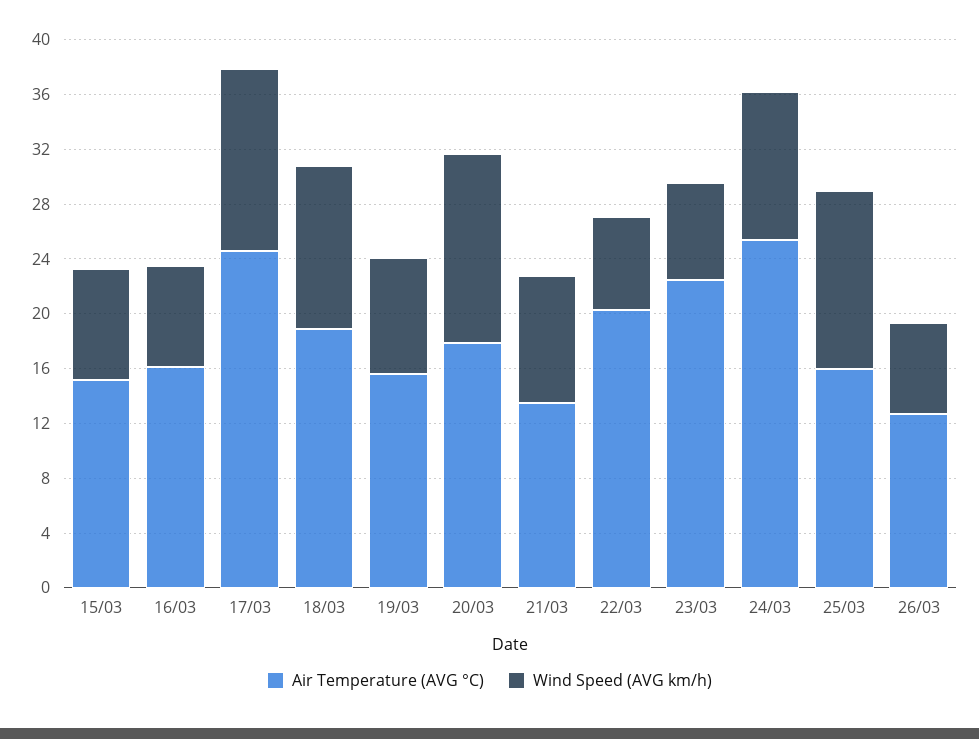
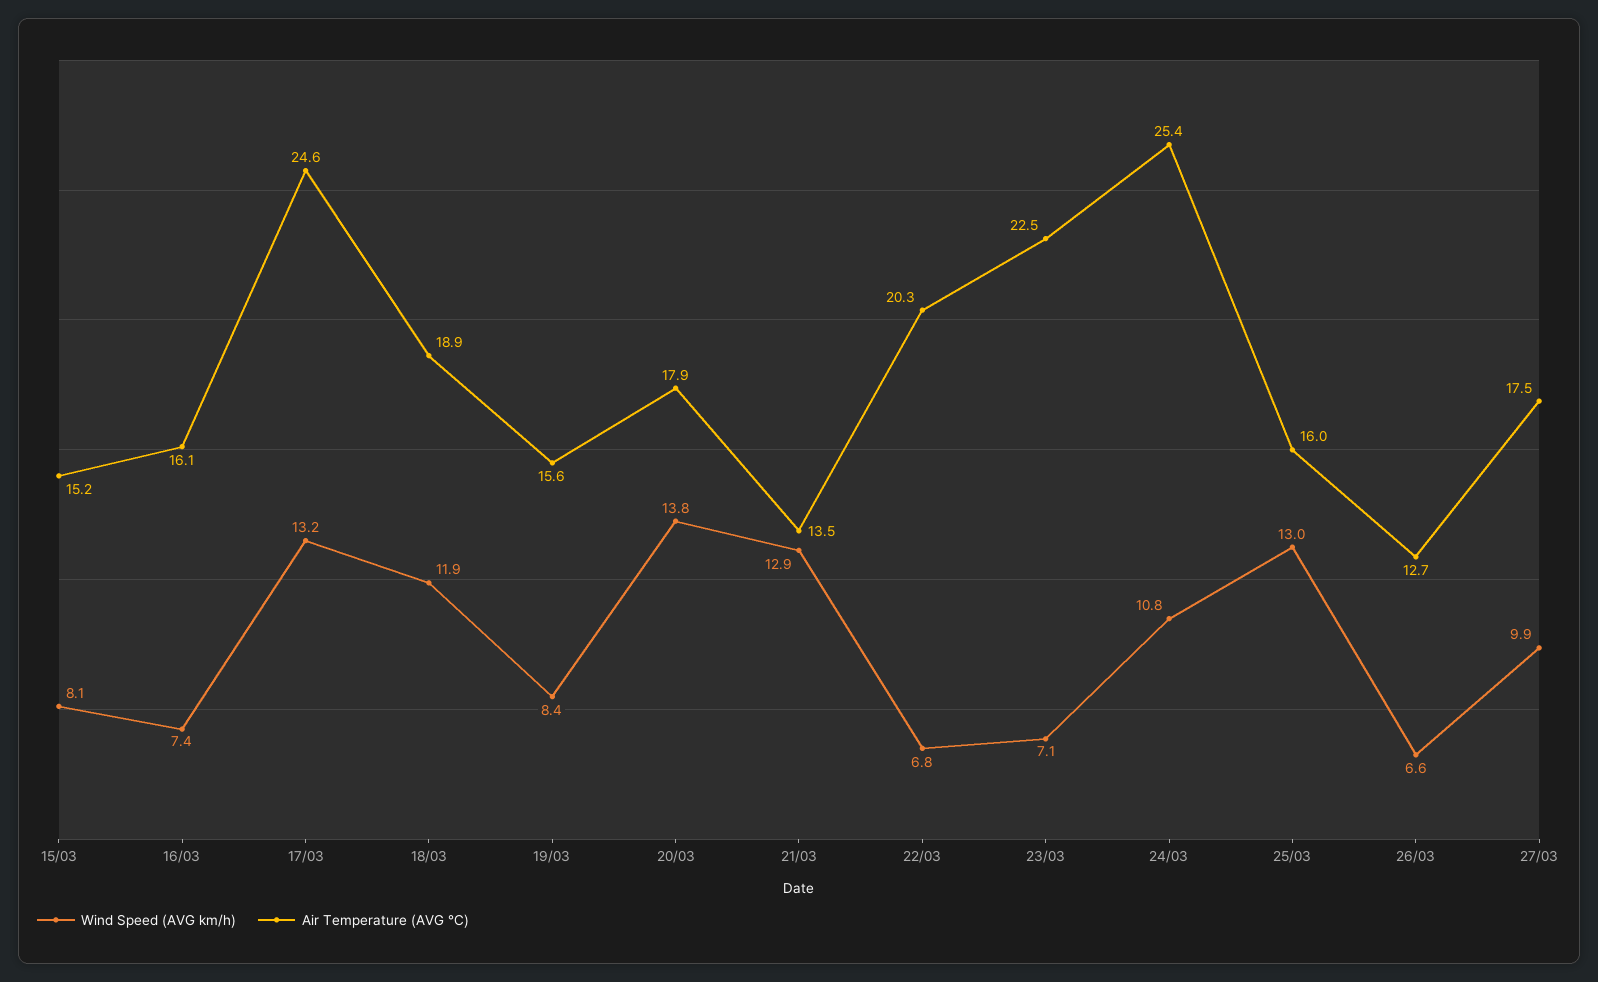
Wind Speed (AVG km/h), 21/03: 9 -> 12.9
Wind Speed (AVG km/h), 27/03: none -> 9.9
Air Temperature (AVG °C), 27/03: none -> 17.5

